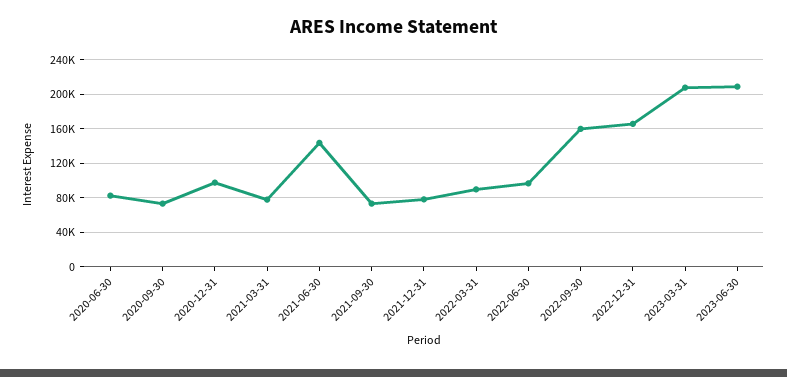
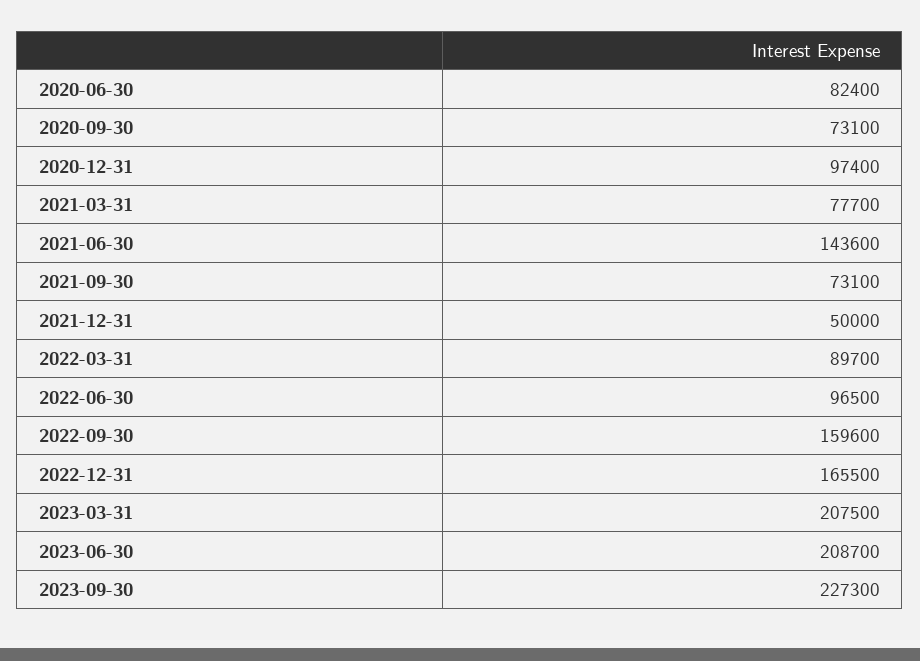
2021-12-31: 80000 -> 50000
2023-09-30: none -> 227300

